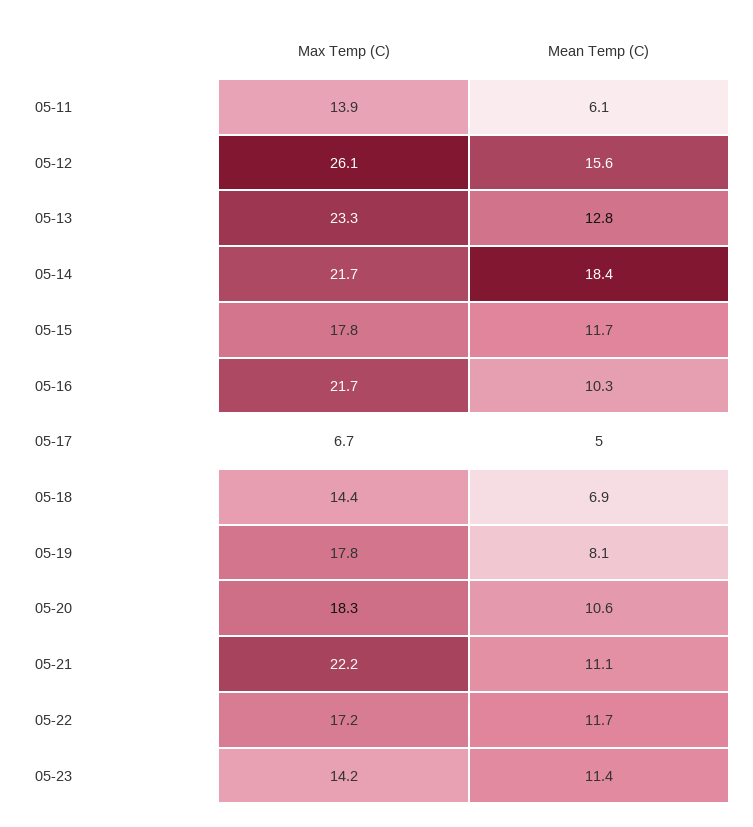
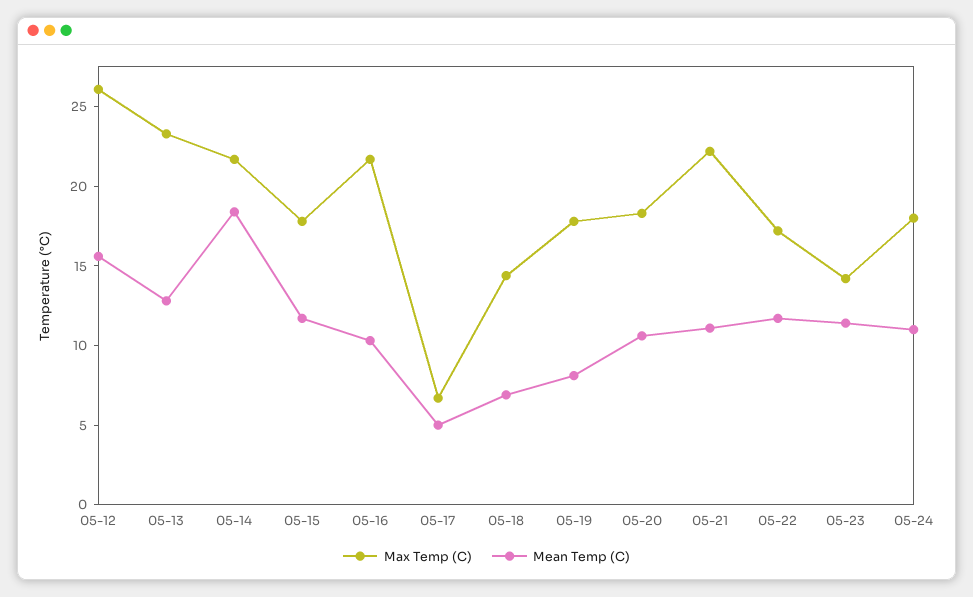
Max Temp (C), 05-11: 13.9 -> none
Mean Temp (C), 05-11: 6.1 -> none
Max Temp (C), 05-24: none -> 18
Mean Temp (C), 05-24: none -> 11

